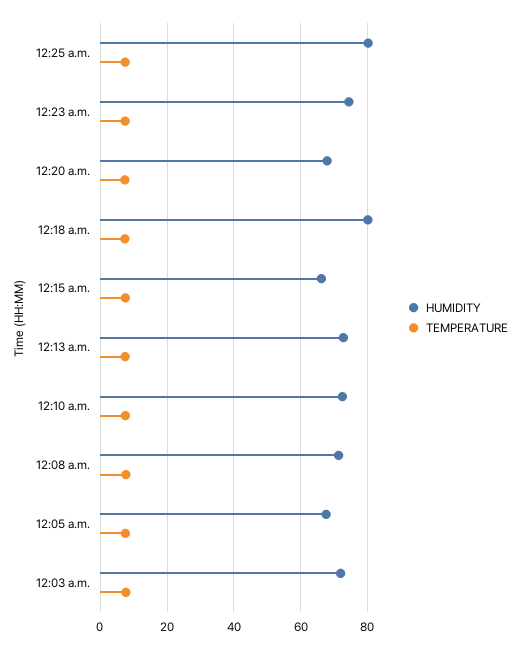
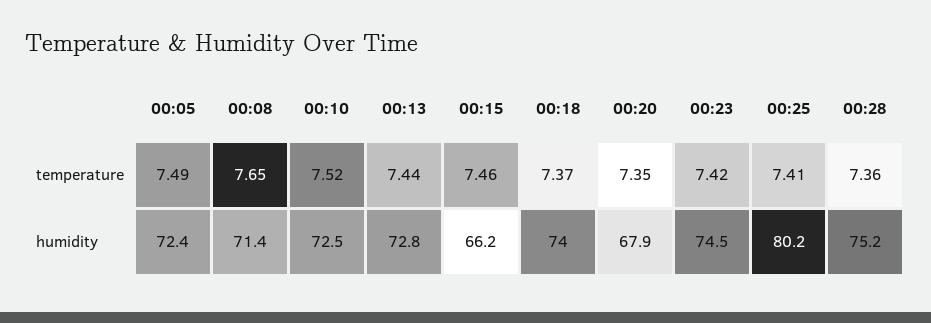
HUMIDITY, 12:18 a.m.: 80 -> 74
HUMIDITY, 12:05 a.m.: 68 -> 72.4
HUMIDITY, 12:03 a.m.: 72 -> none
TEMPERATURE, 12:03 a.m.: 8 -> none
TEMPERATURE, 00:28: none -> 7.36
HUMIDITY, 00:28: none -> 75.2

